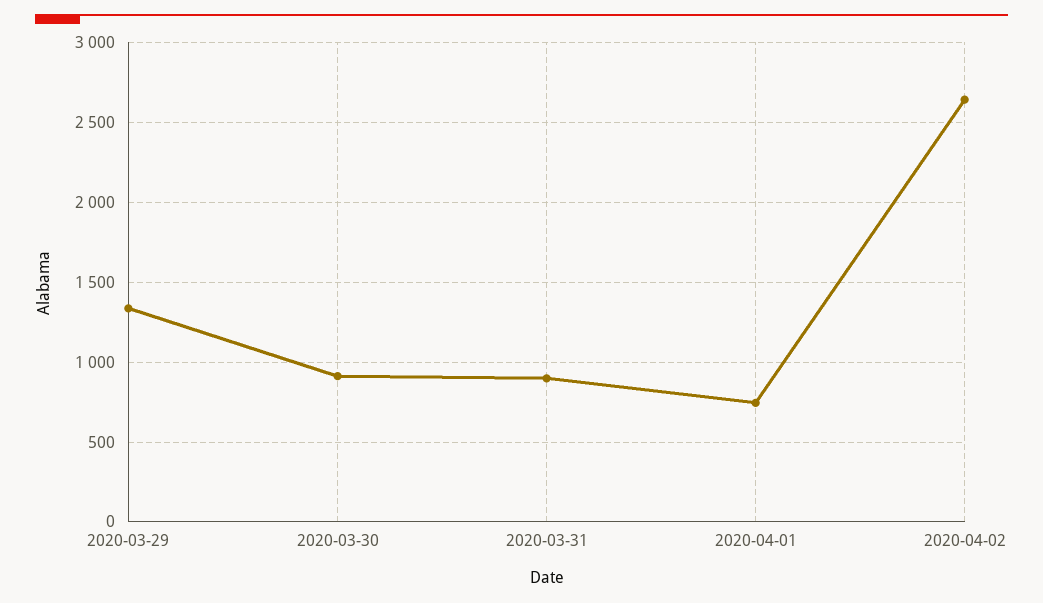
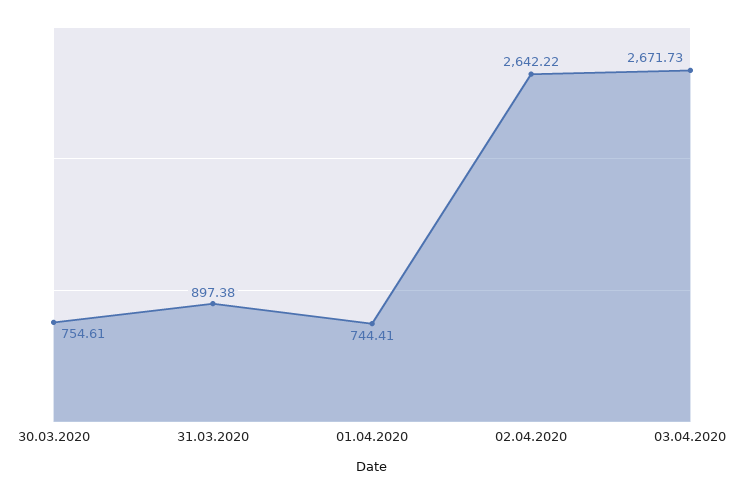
2020-03-29: 1350 -> none
2020-03-30: 900 -> 754.61
03.04.2020: none -> 2671.73

